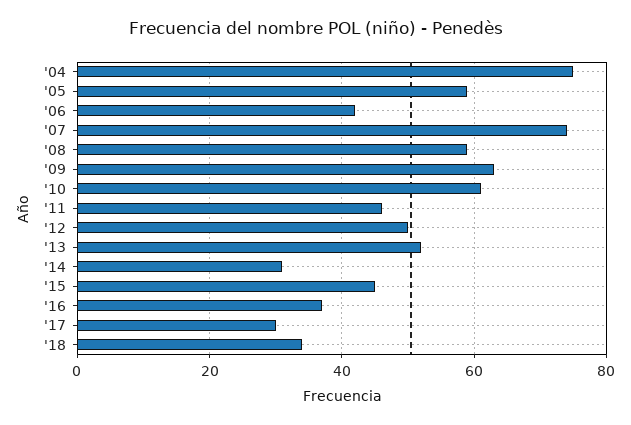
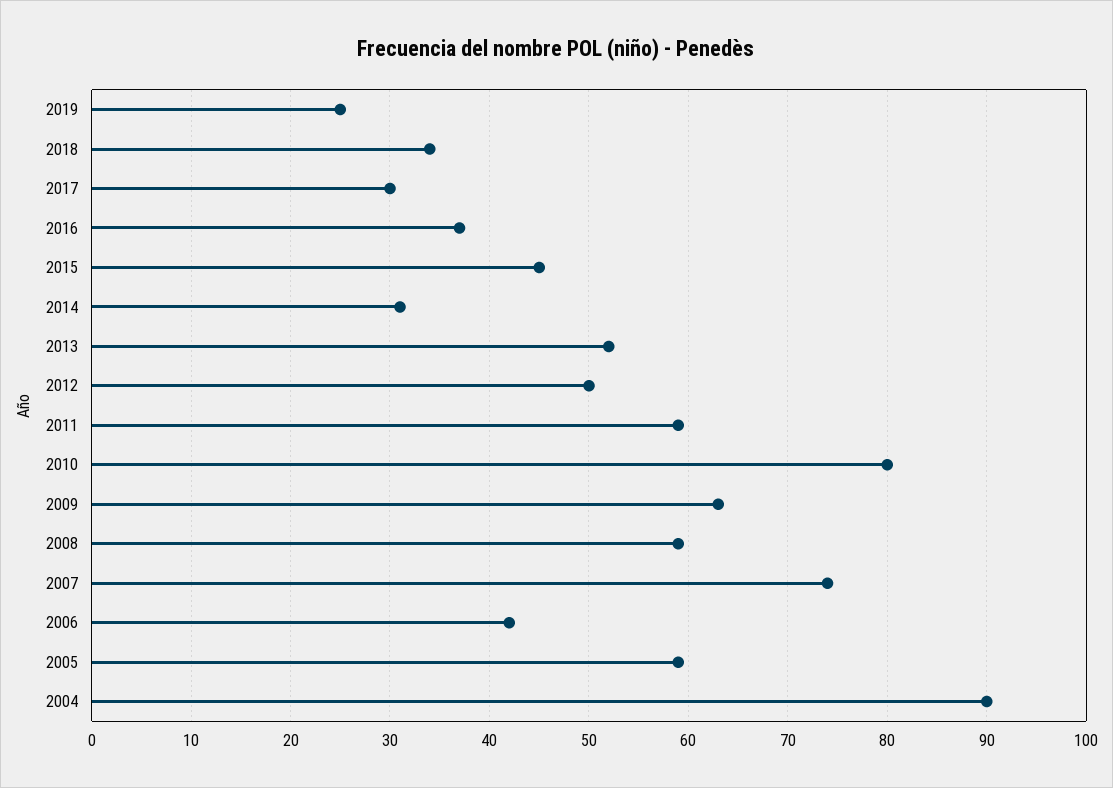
'04: 75 -> 90
'10: 60 -> 80
'11: 45 -> 59
2019: none -> 25

